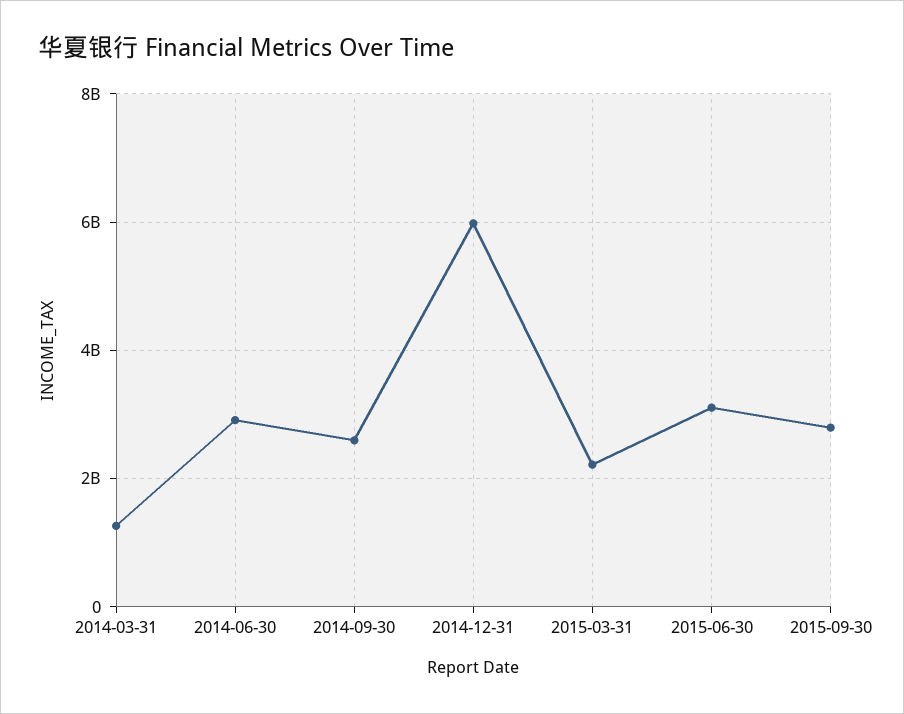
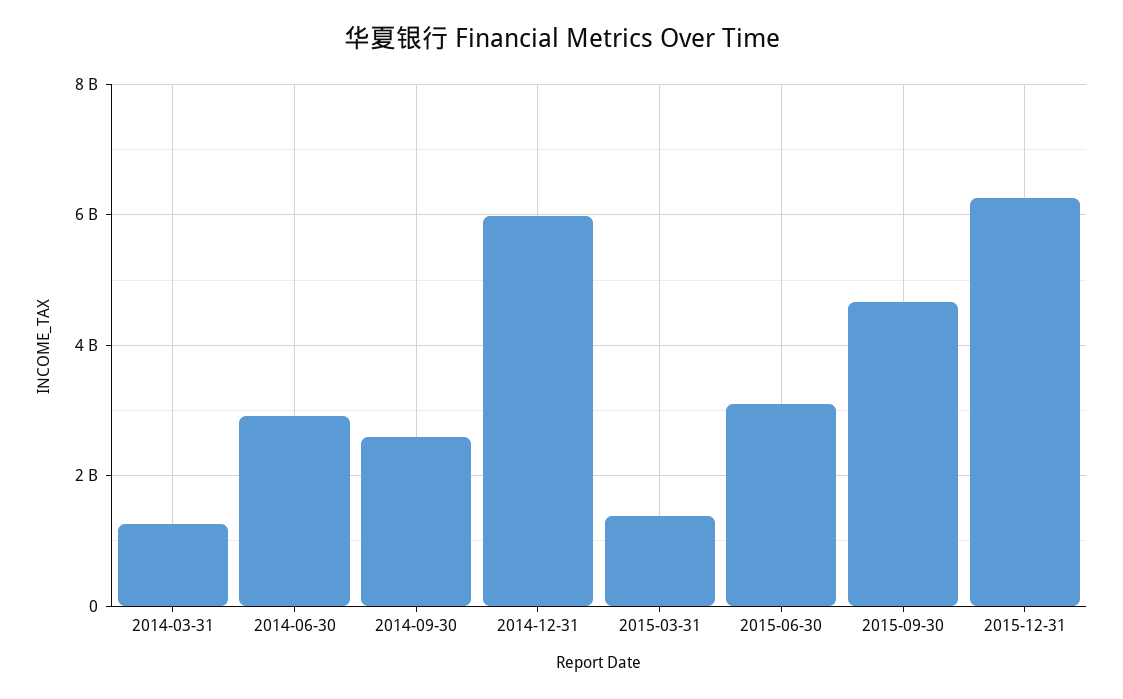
2015-03-31: 2200000000 -> 1400000000
2015-09-30: 2800000000 -> 4600000000
2015-12-31: none -> 6200000000

